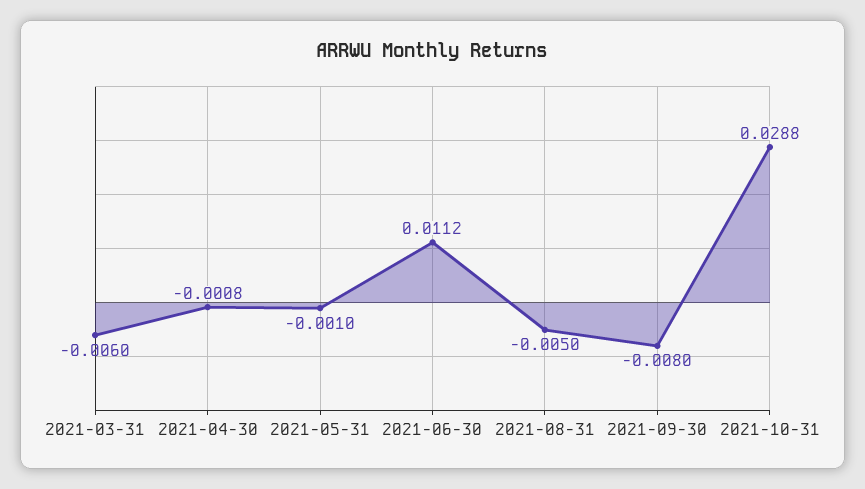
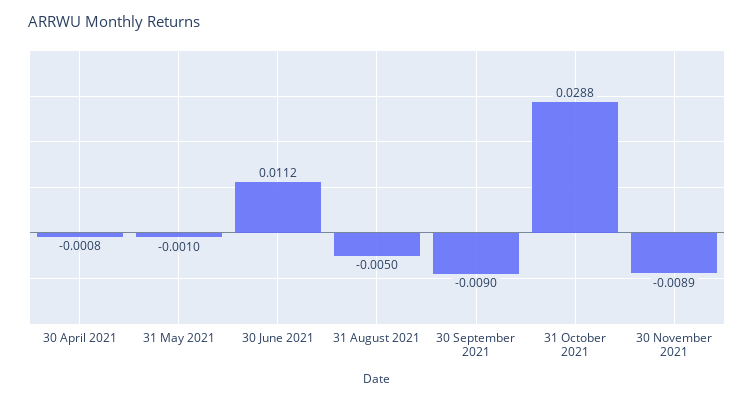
2021-03-31: -0.006 -> none
2021-09-30: -0.008 -> -0.009
30 November 2021: none -> -0.0089

